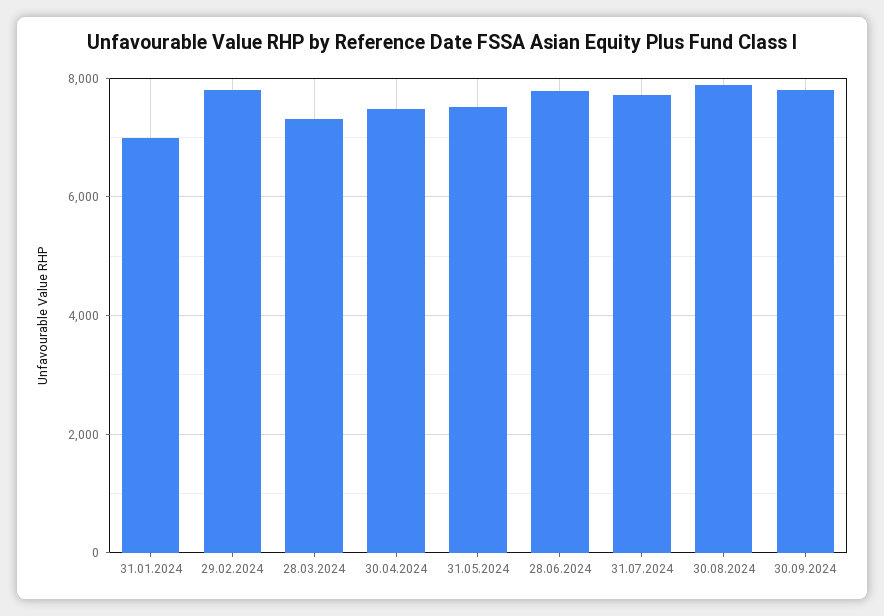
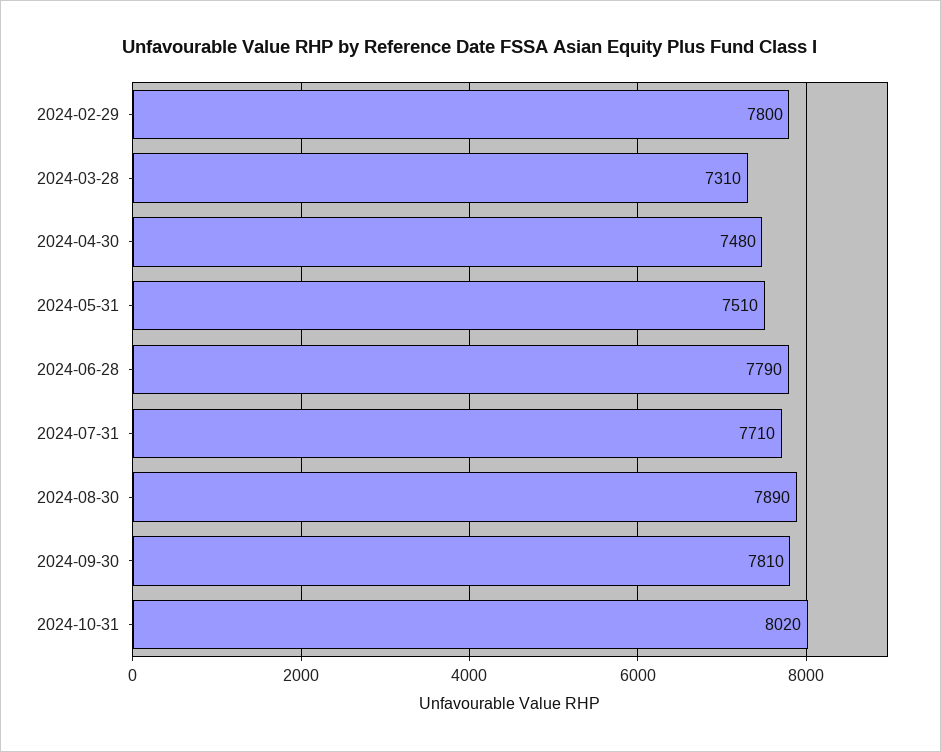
31.01.2024: 7000 -> none
2024-10-31: none -> 8020

